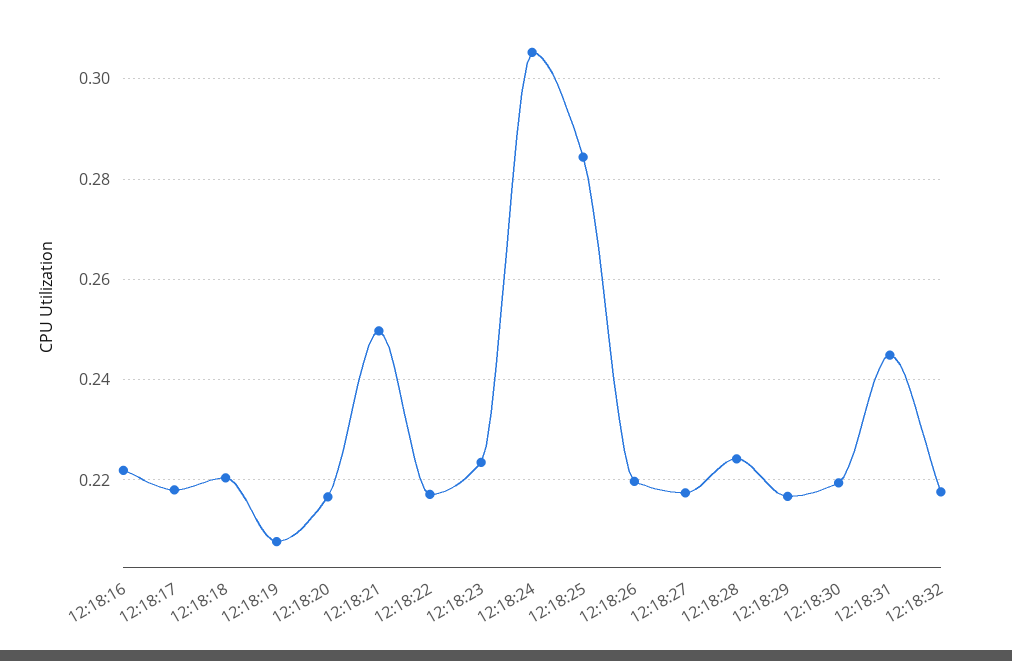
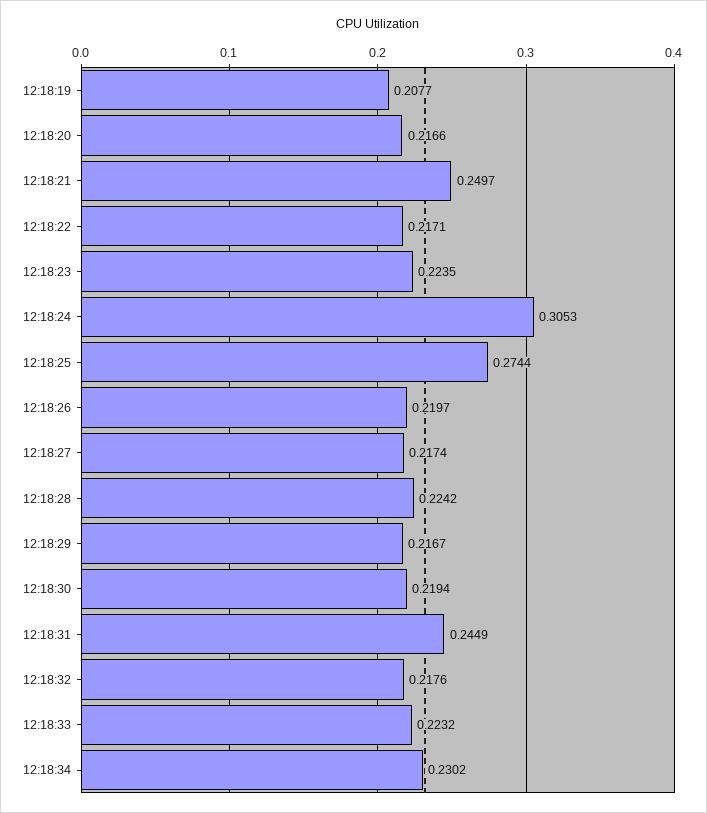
12:18:16: 0.222 -> none
12:18:17: 0.218 -> none
12:18:18: 0.22 -> none
12:18:25: 0.284 -> 0.2744
12:18:33: none -> 0.2232
12:18:34: none -> 0.2302

